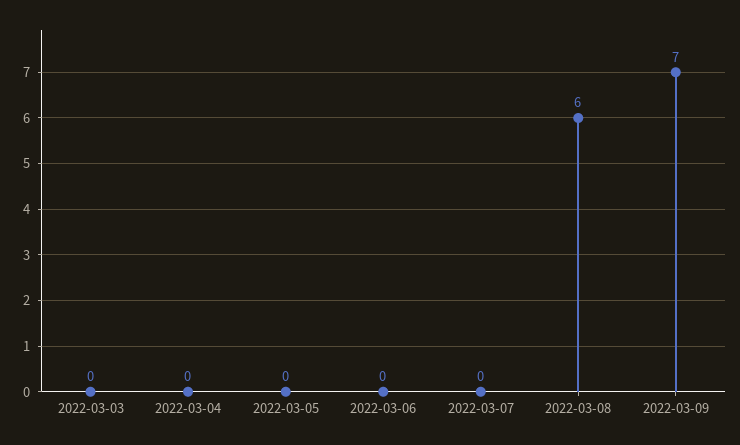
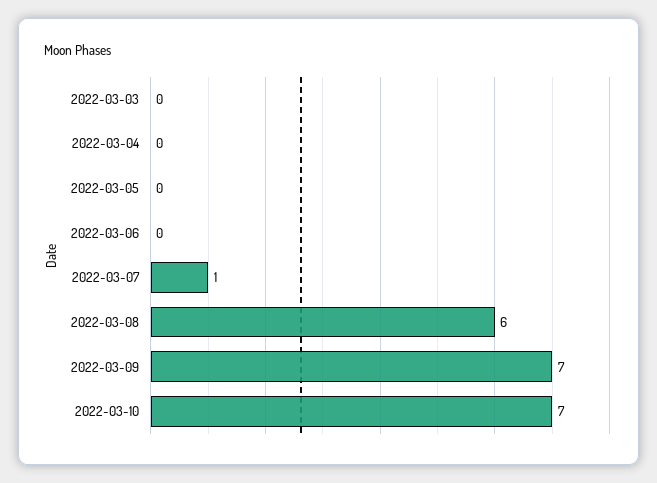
2022-03-07: 0 -> 1
2022-03-10: none -> 7

